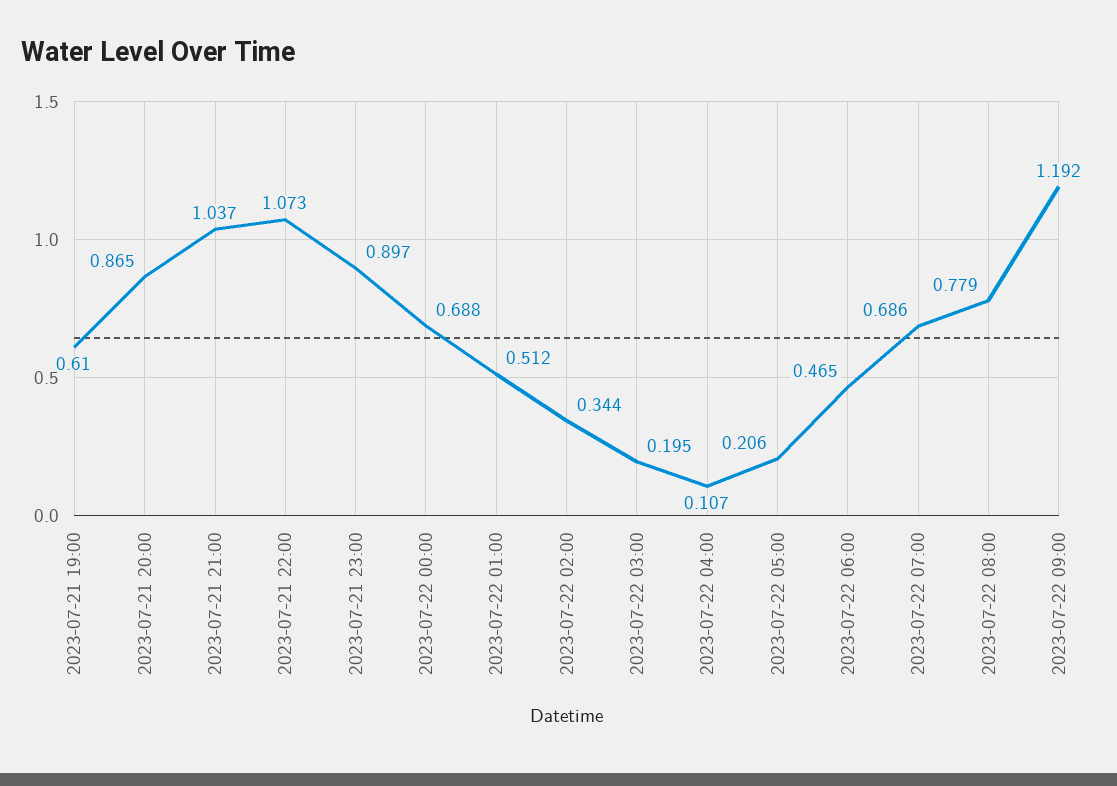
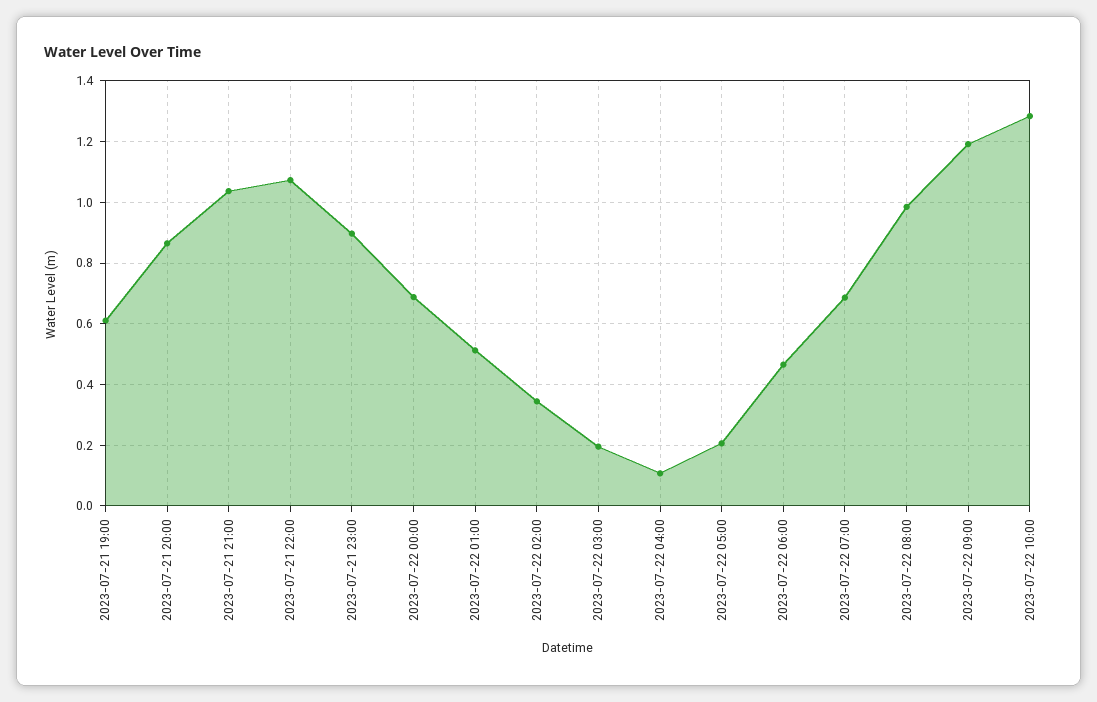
2023-07-22 08:00: 0.779 -> 0.98
2023-07-22 10:00: none -> 1.28

